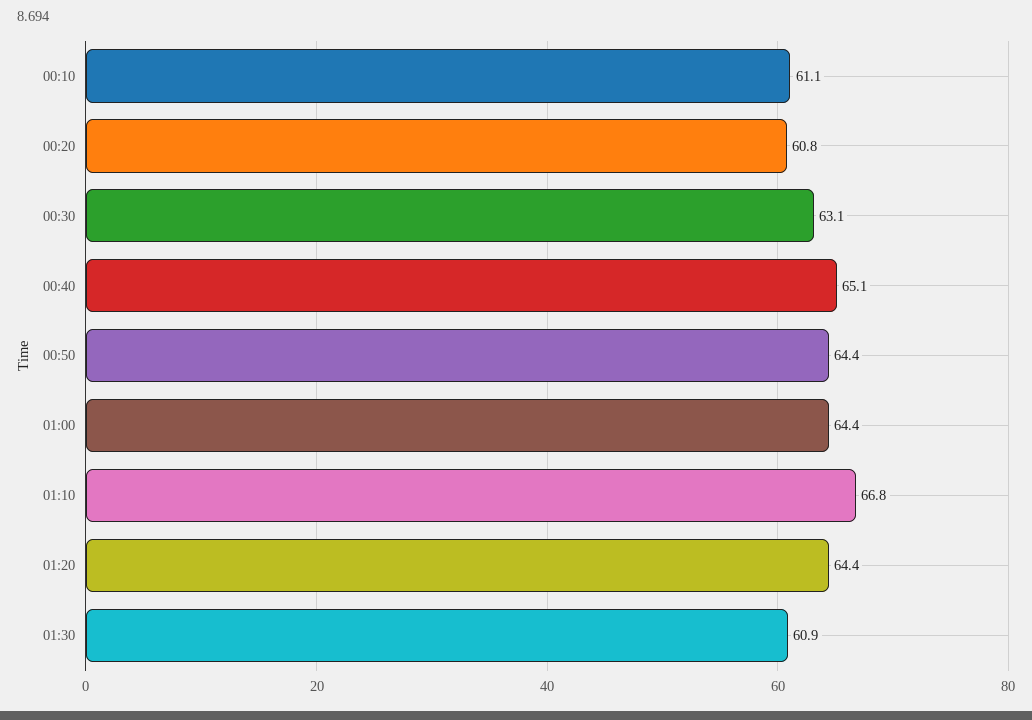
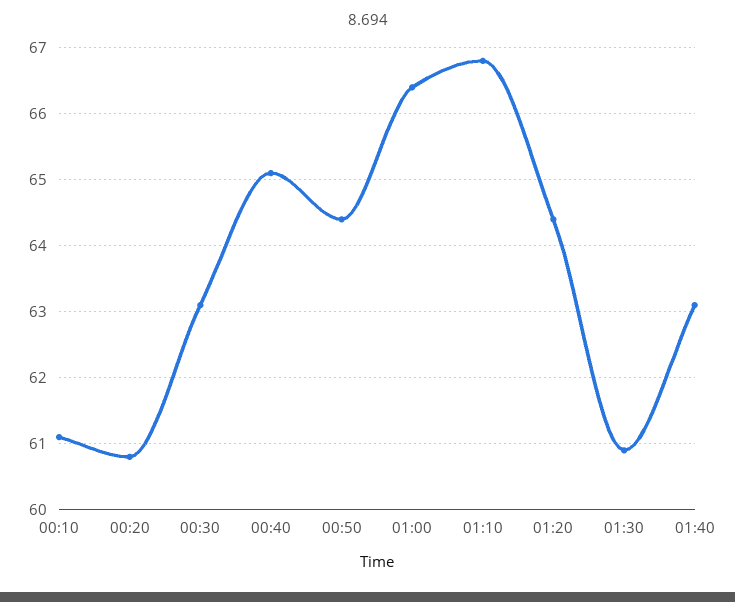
01:00: 64.4 -> 66.4
01:40: none -> 63.1

